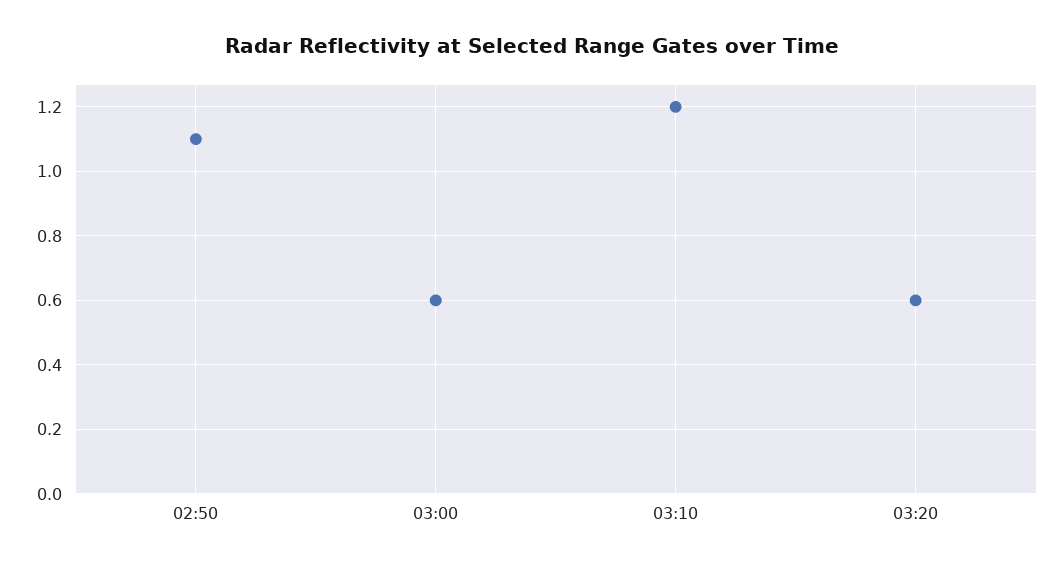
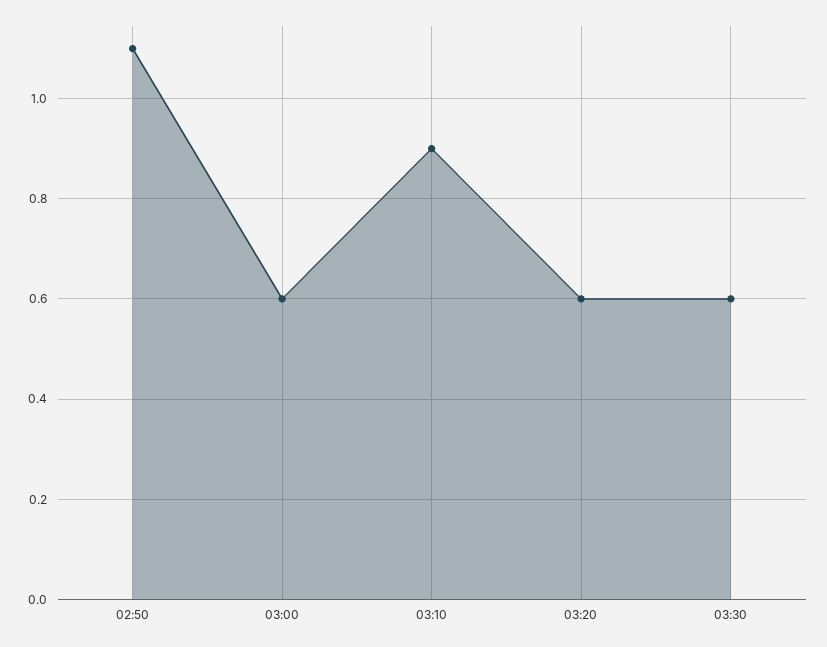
03:10: 1.2 -> 0.9
03:30: none -> 0.6

